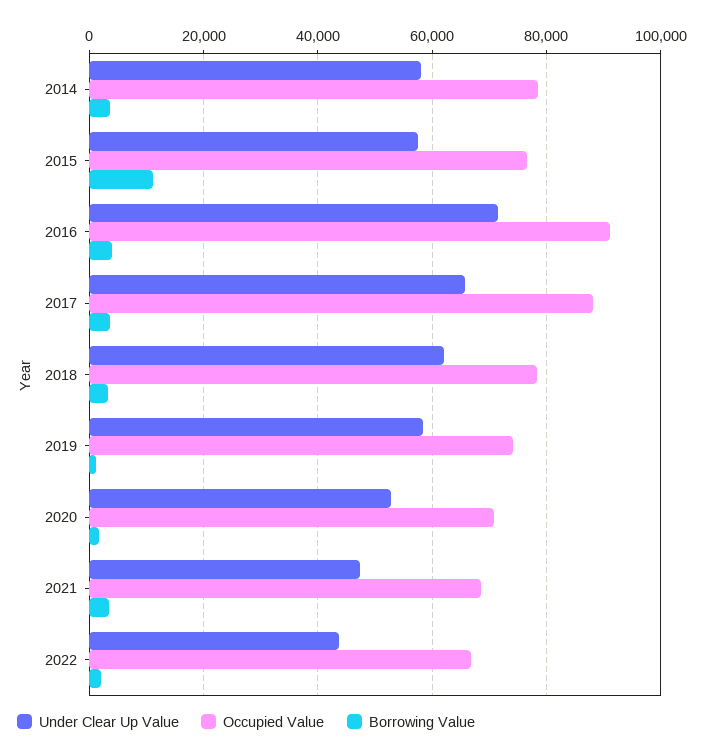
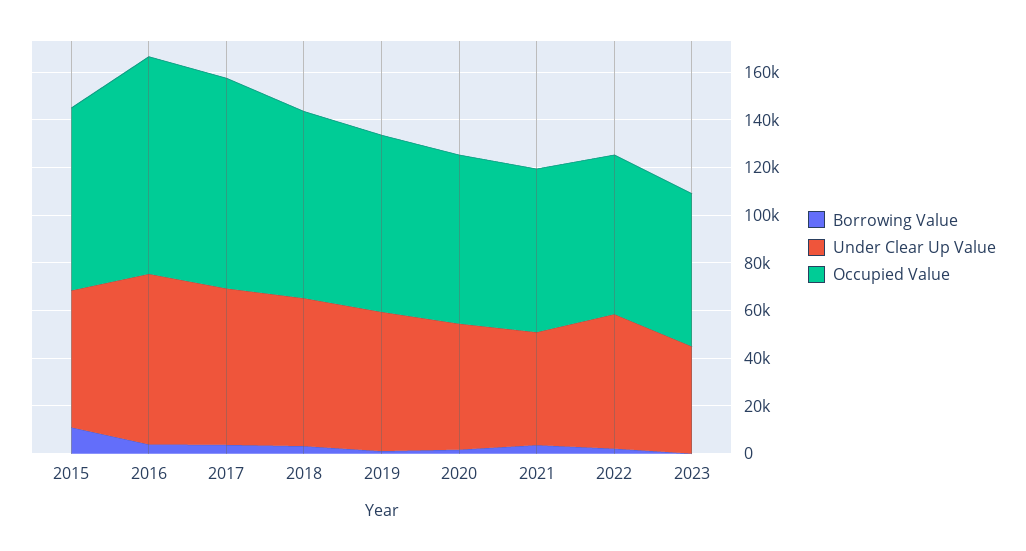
Under Clear Up Value, 2014: 58000 -> none
Occupied Value, 2014: 78000 -> none
Borrowing Value, 2014: 4000 -> none
Under Clear Up Value, 2022: 44000 -> 55000
Borrowing Value, 2023: none -> 0
Under Clear Up Value, 2023: none -> 45000
Occupied Value, 2023: none -> 65000

